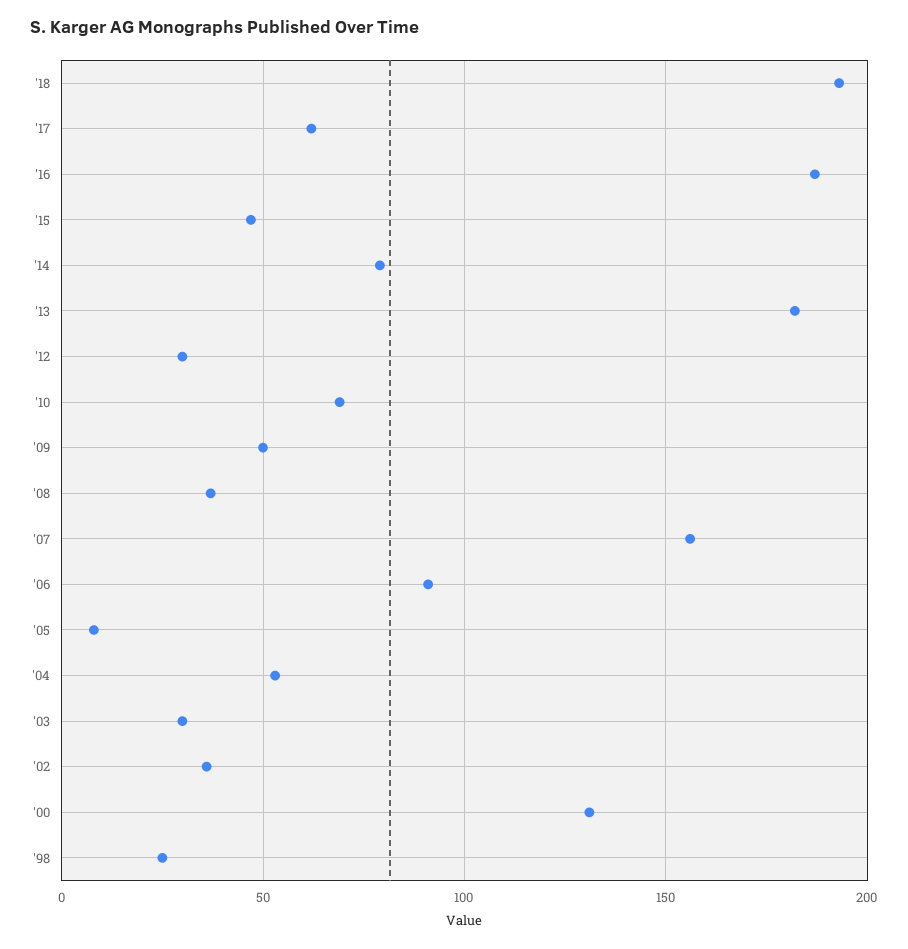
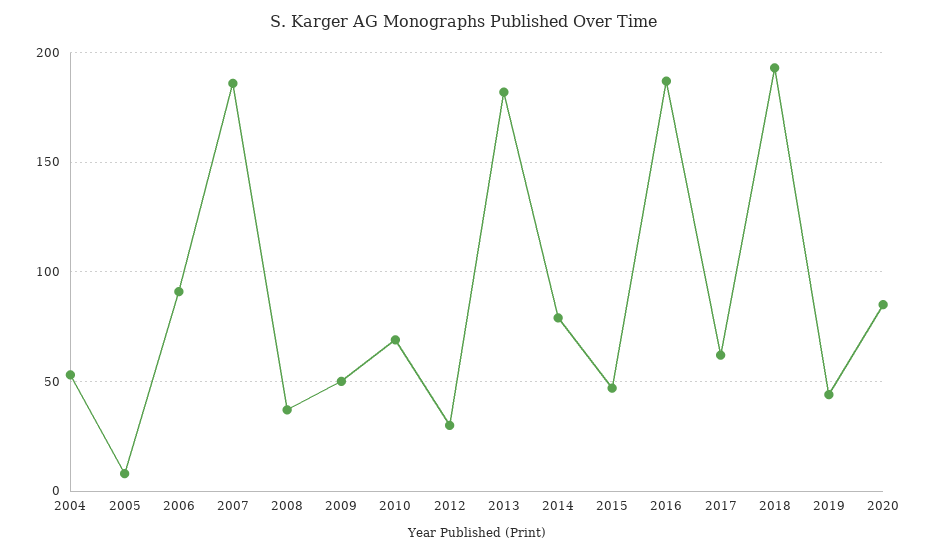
'07: 155 -> 185
'03: 30 -> none
'02: 35 -> none
'00: 130 -> none
'98: 25 -> none
2019: none -> 45
2020: none -> 85

